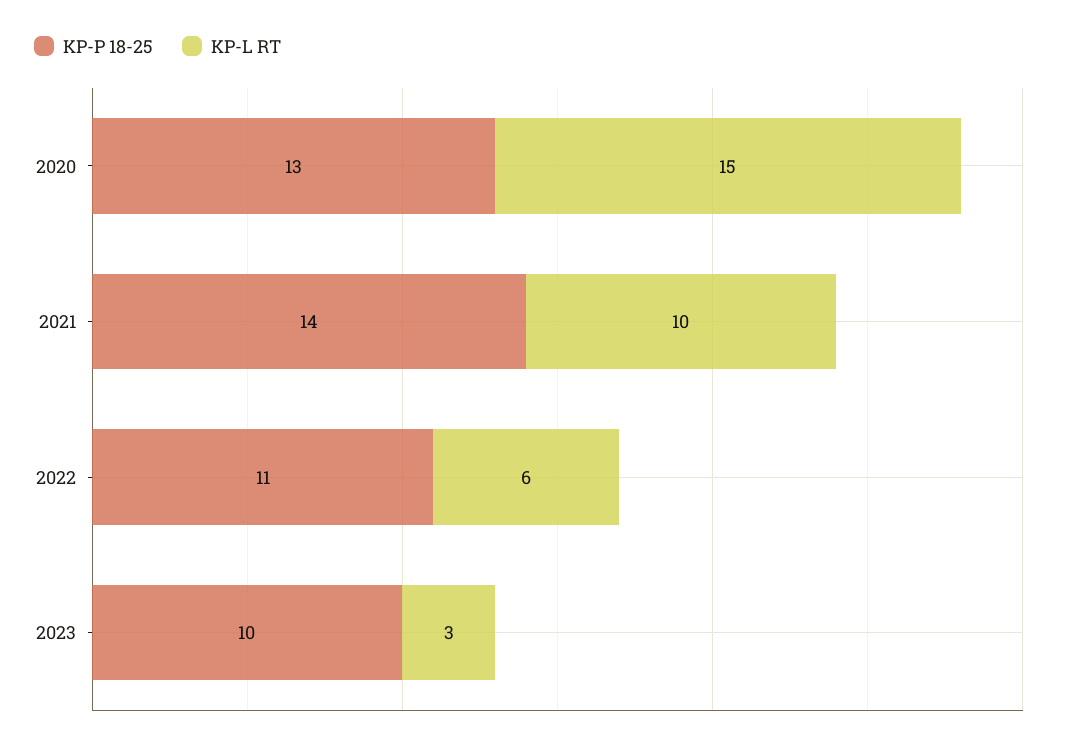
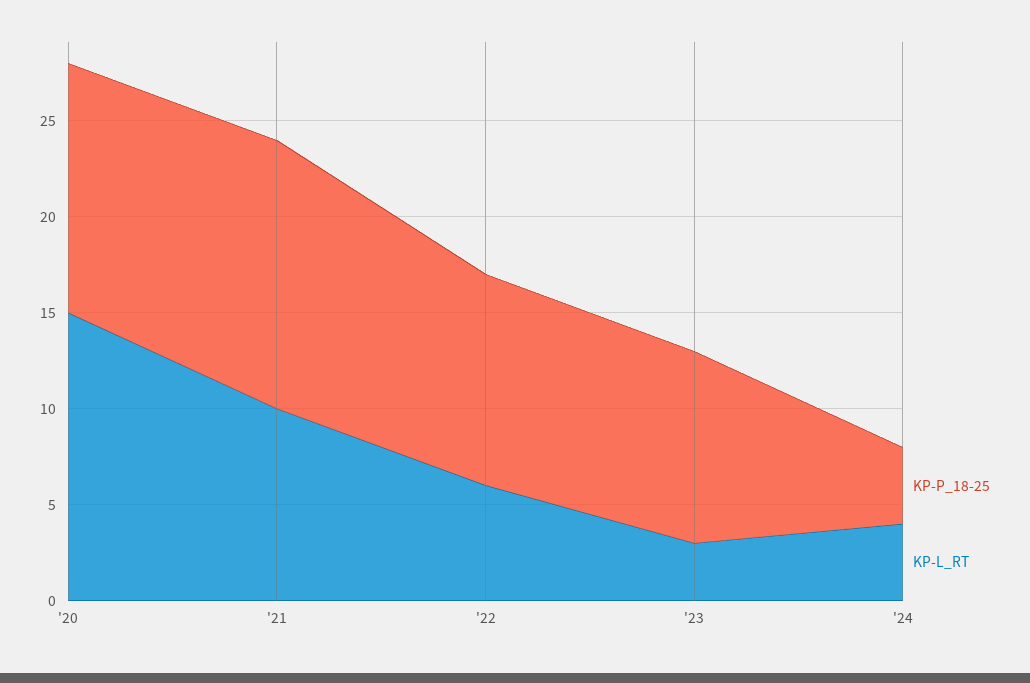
KP-P 18-25, '24: none -> 4
KP-L RT, '24: none -> 4

